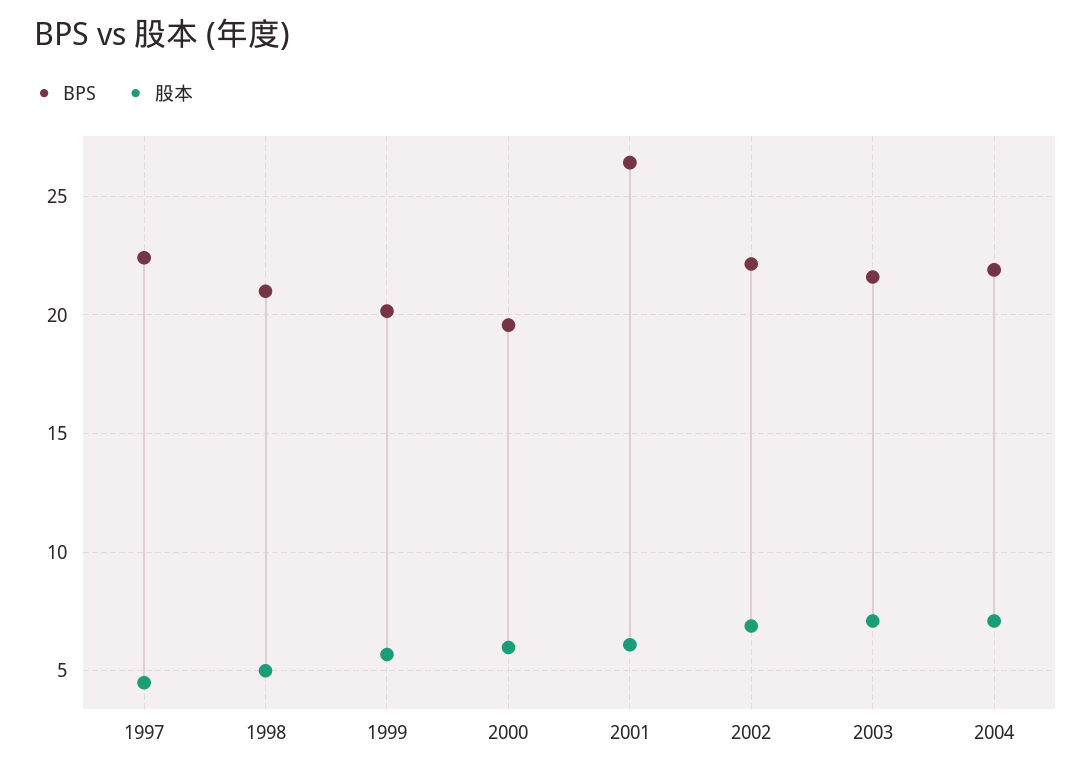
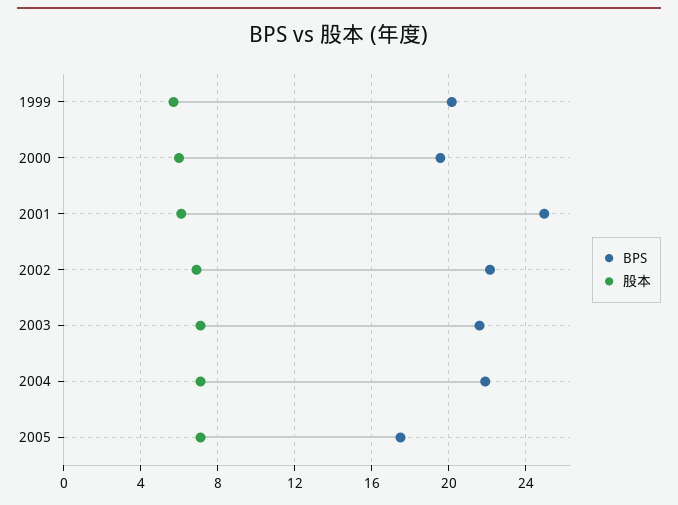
BPS, 1997: 22.5 -> none
股本, 1997: 4.5 -> none
BPS, 1998: 21 -> none
股本, 1998: 5 -> none
BPS, 2001: 26.5 -> 25
BPS, 2005: none -> 17.5
股本, 2005: none -> 7

